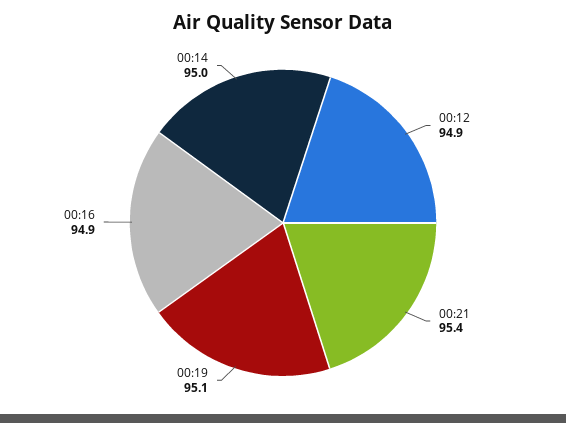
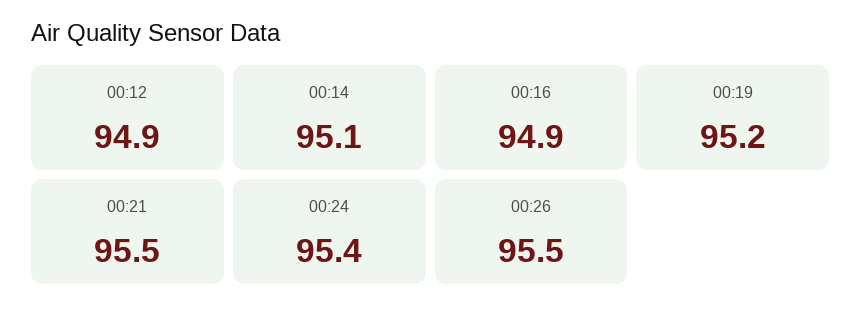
00:21: 95.4 -> 95.5
00:19: 95.1 -> 95.2
00:14: 95 -> 95.1
00:24: none -> 95.4
00:26: none -> 95.5

